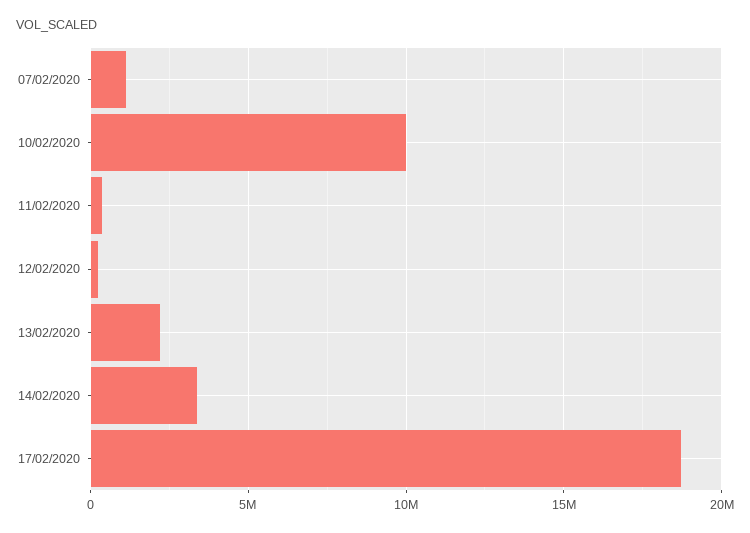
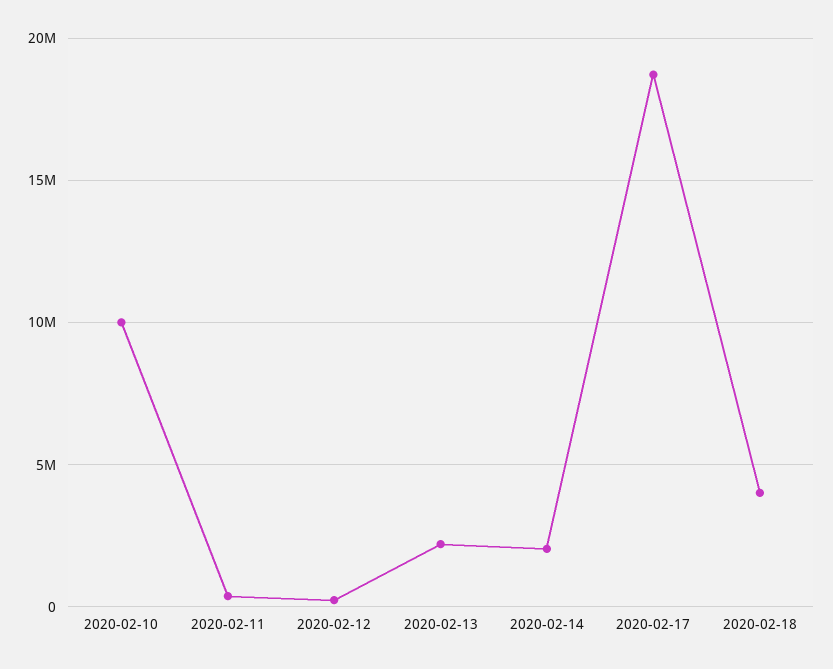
07/02/2020: 1000000 -> none
14/02/2020: 3500000 -> 2000000
2020-02-18: none -> 4000000

